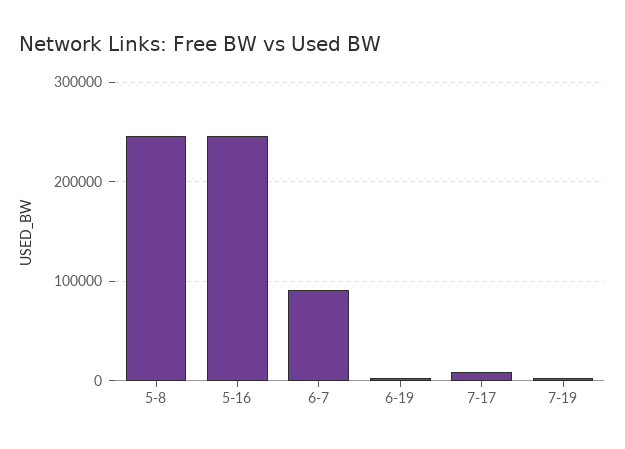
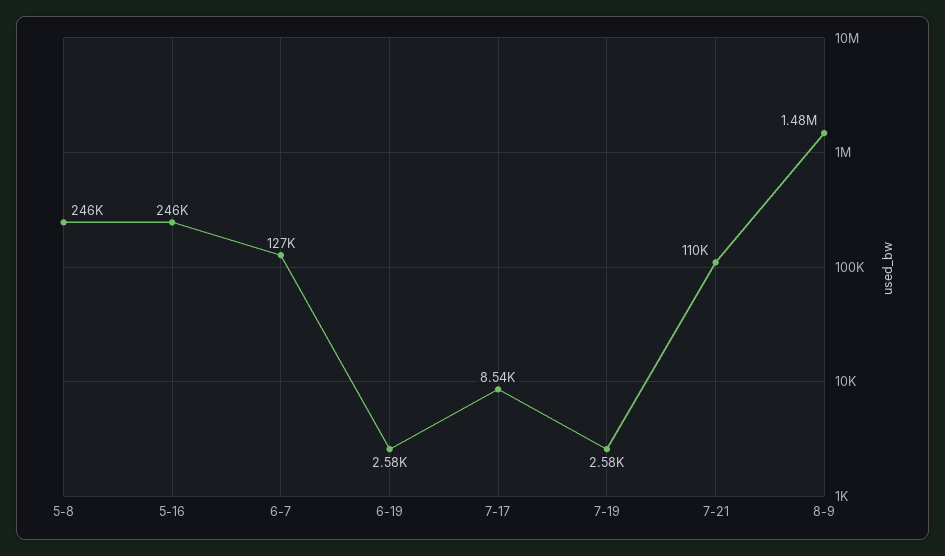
6-7: 90000 -> 127000
7-21: none -> 110000
8-9: none -> 1480000

